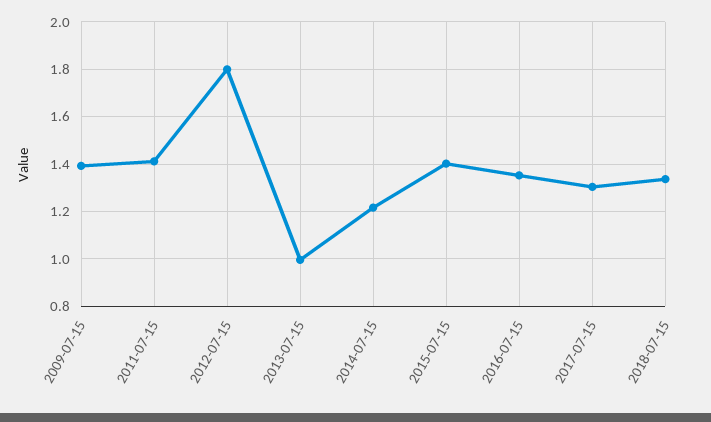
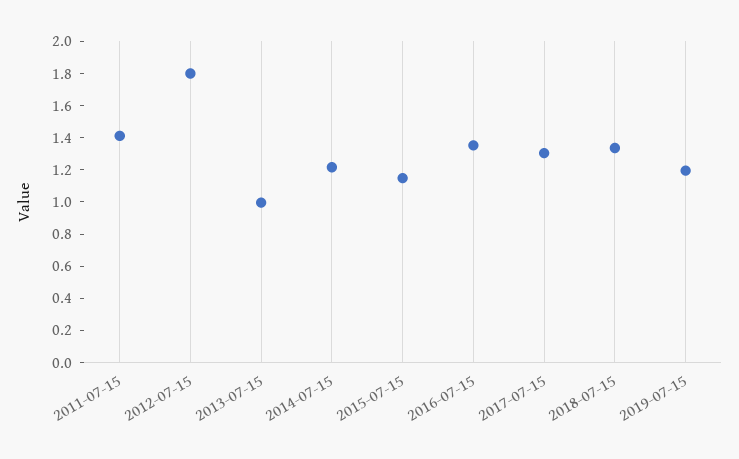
2009-07-15: 1.4 -> none
2015-07-15: 1.4 -> 1.15
2019-07-15: none -> 1.2

